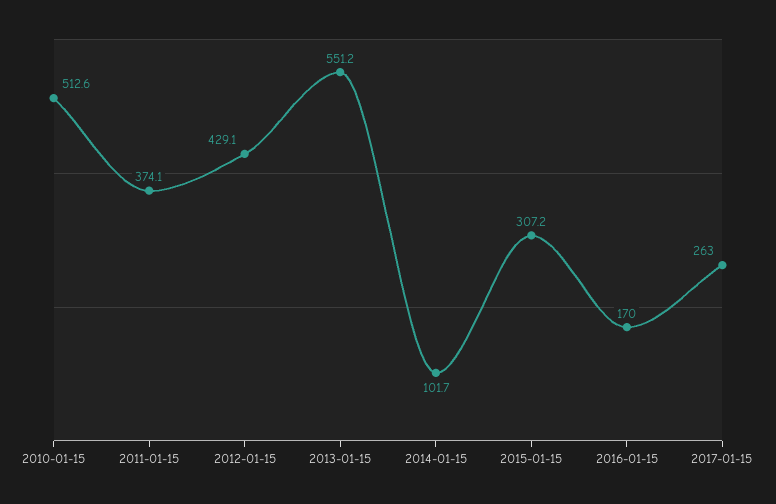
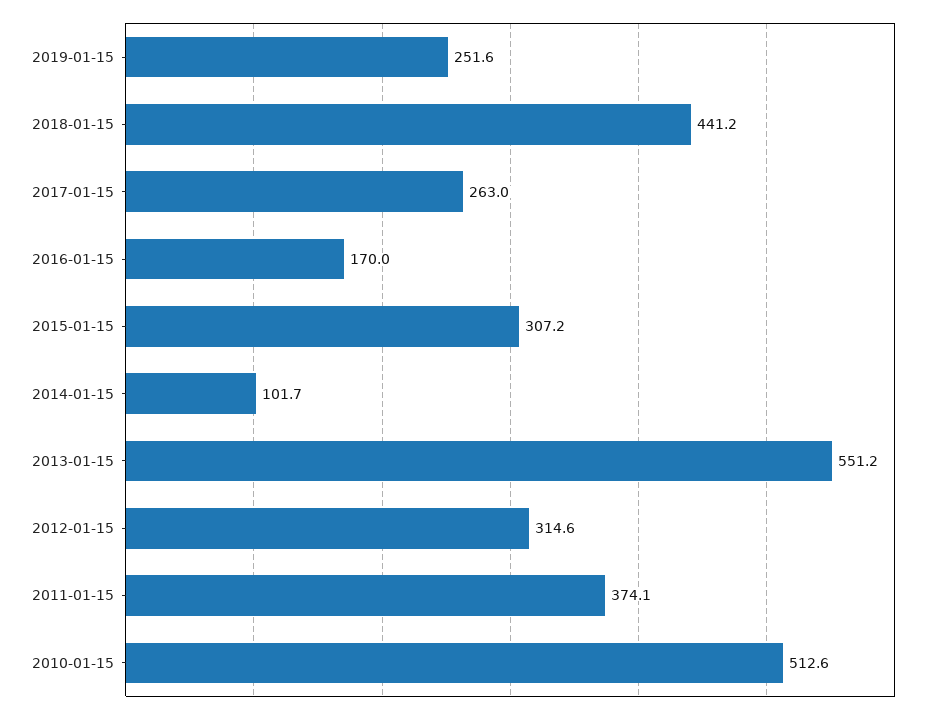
2012-01-15: 429.1 -> 314.6
2019-01-15: none -> 251.6
2018-01-15: none -> 441.2

